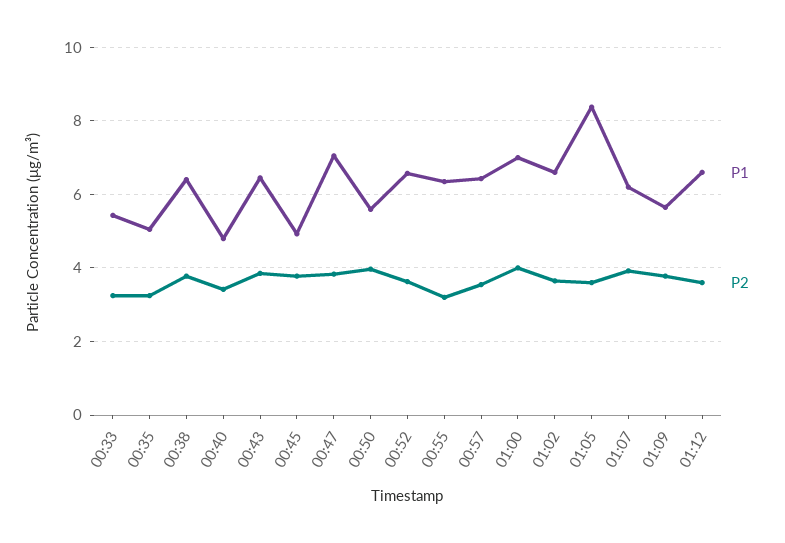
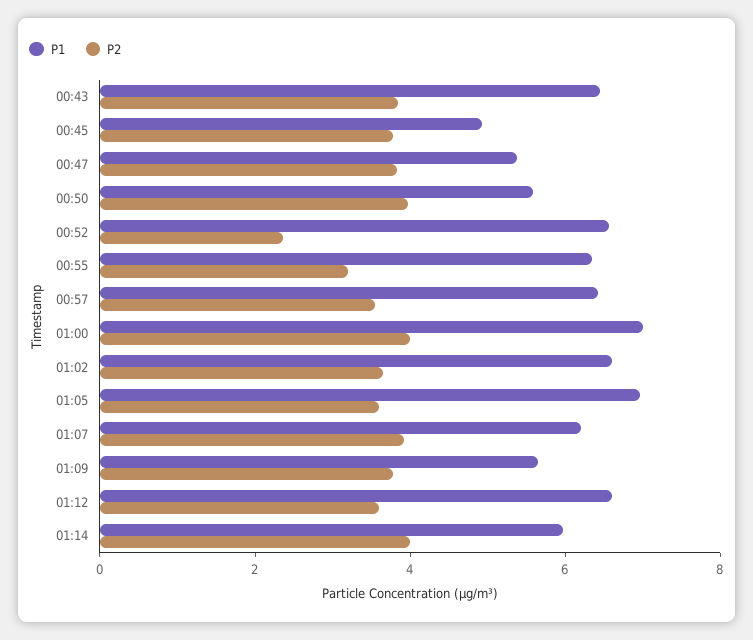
P1, 00:33: 5.4 -> none
P2, 00:33: 3.2 -> none
P1, 00:35: 5 -> none
P2, 00:35: 3.2 -> none
P1, 00:38: 6.4 -> none
P2, 00:38: 3.8 -> none
P1, 00:40: 4.8 -> none
P2, 00:40: 3.4 -> none
P1, 00:47: 7 -> 5.5
P2, 00:52: 3.6 -> 2.5
P1, 01:05: 8.4 -> 7
P1, 01:14: none -> 6
P2, 01:14: none -> 4

